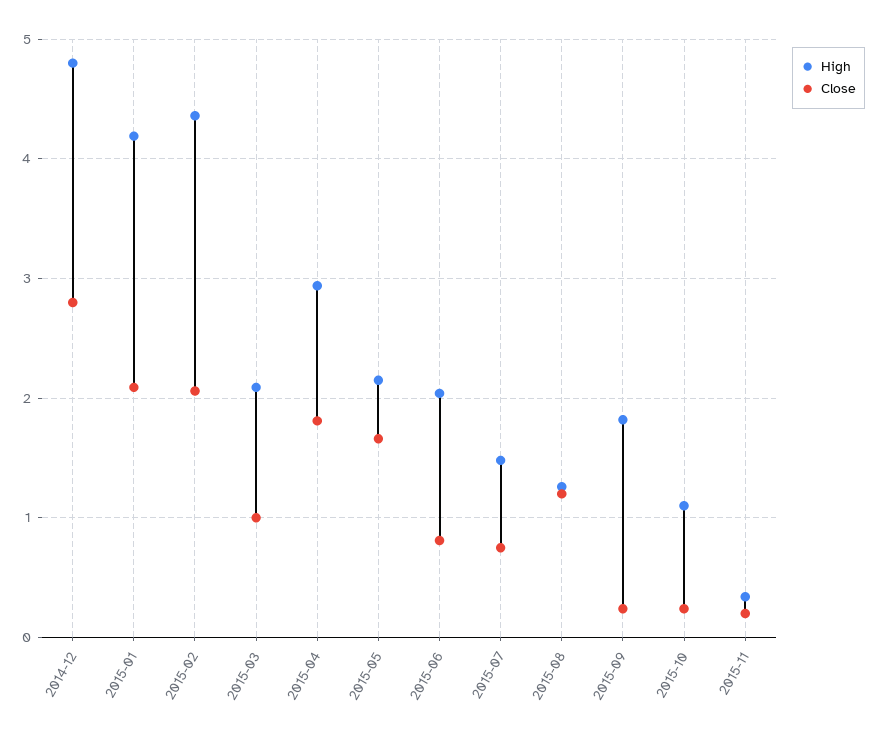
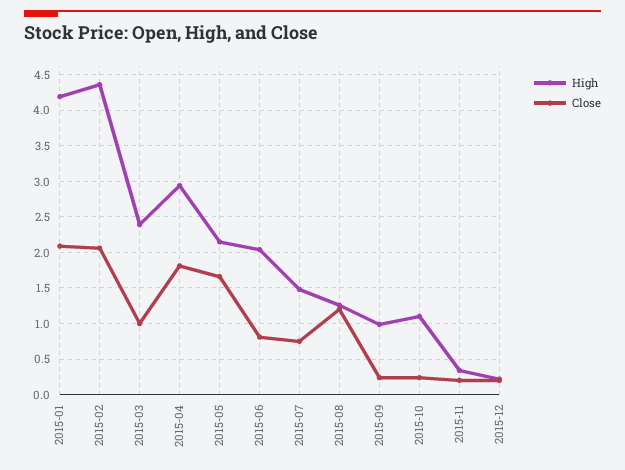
High, 2014-12: 4.8 -> none
Close, 2014-12: 2.8 -> none
High, 2015-03: 2.1 -> 2.4
High, 2015-09: 1.8 -> 1
High, 2015-12: none -> 0.2
Close, 2015-12: none -> 0.2

